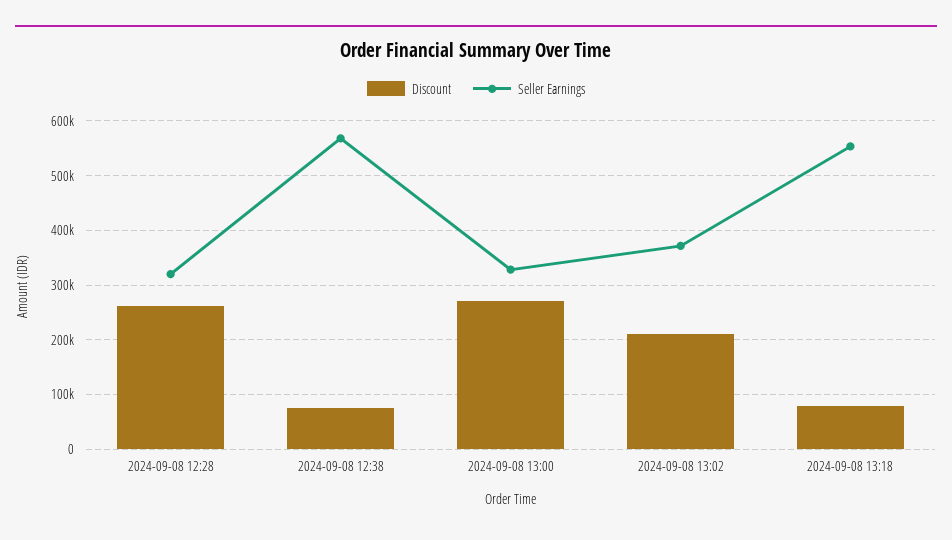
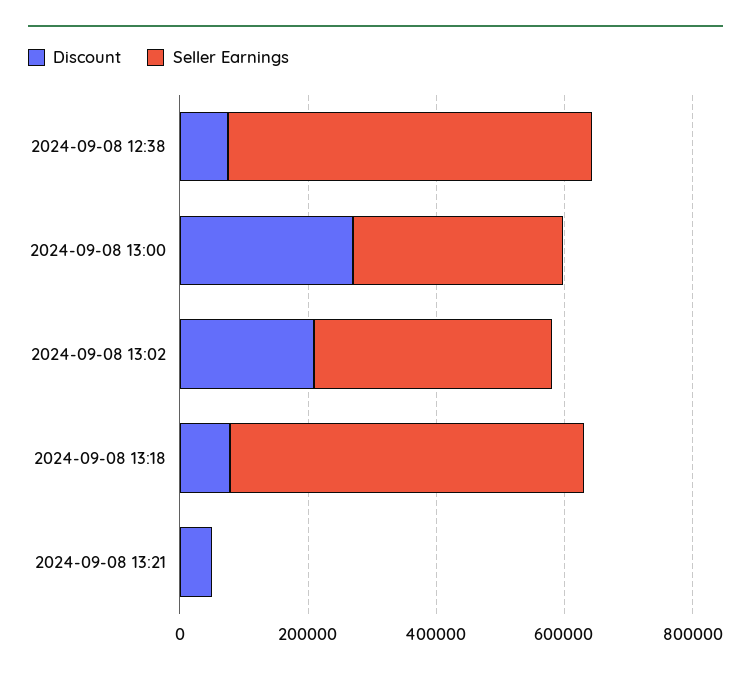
Discount, 2024-09-08 12:28: 260000 -> none
Seller Earnings, 2024-09-08 12:28: 320000 -> none
Discount, 2024-09-08 13:21: none -> 50000
Seller Earnings, 2024-09-08 13:21: none -> 0

